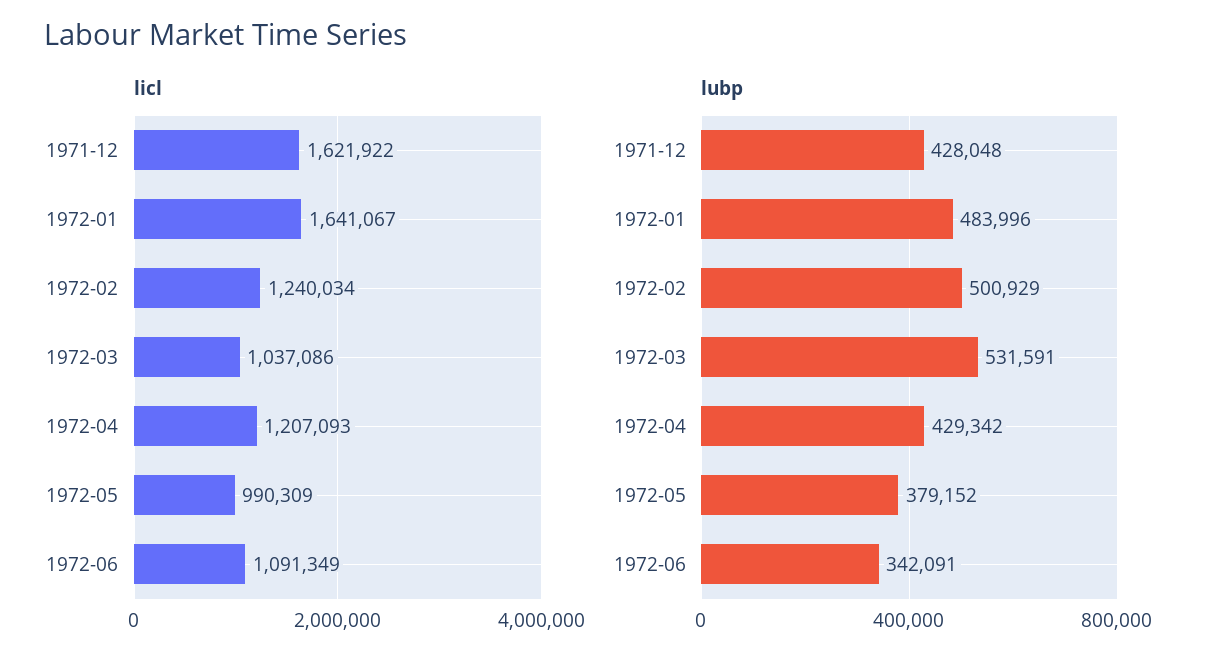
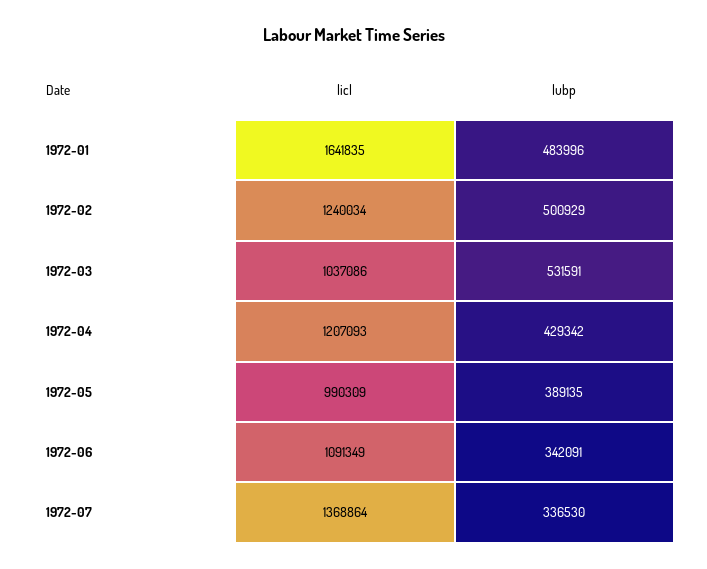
licl, 1971-12: 1621922 -> none
licl, 1972-01: 1641067 -> 1641835
lubp, 1971-12: 428048 -> none
lubp, 1972-05: 379152 -> 389135
licl, 1972-07: none -> 1368864
lubp, 1972-07: none -> 336530

